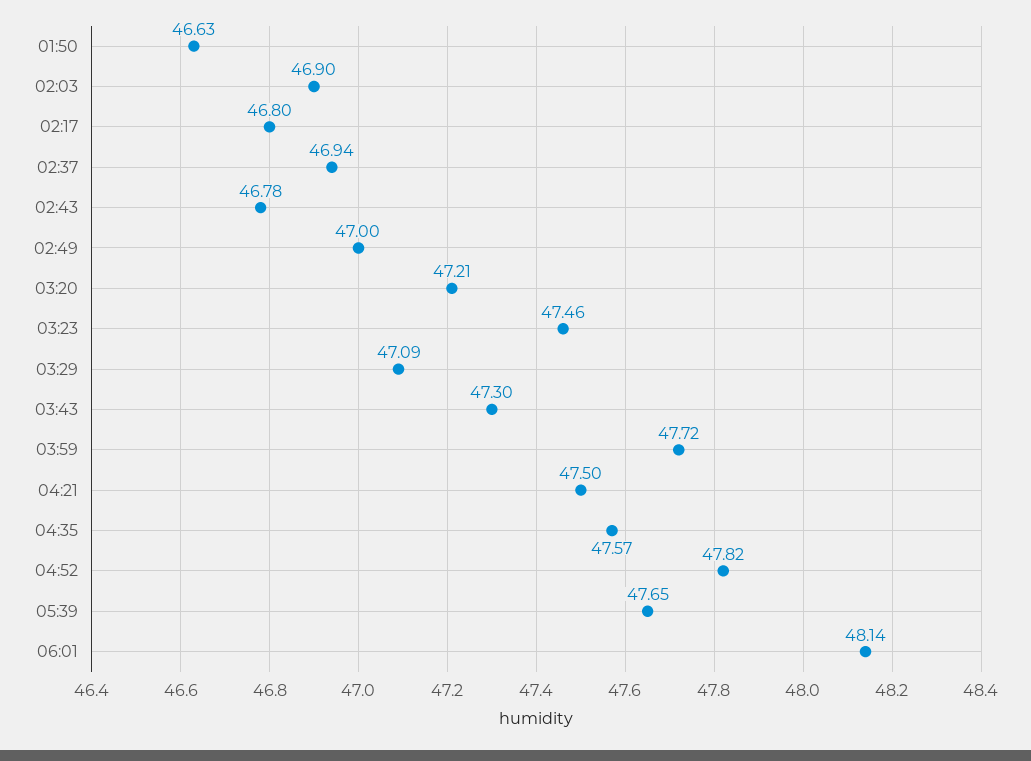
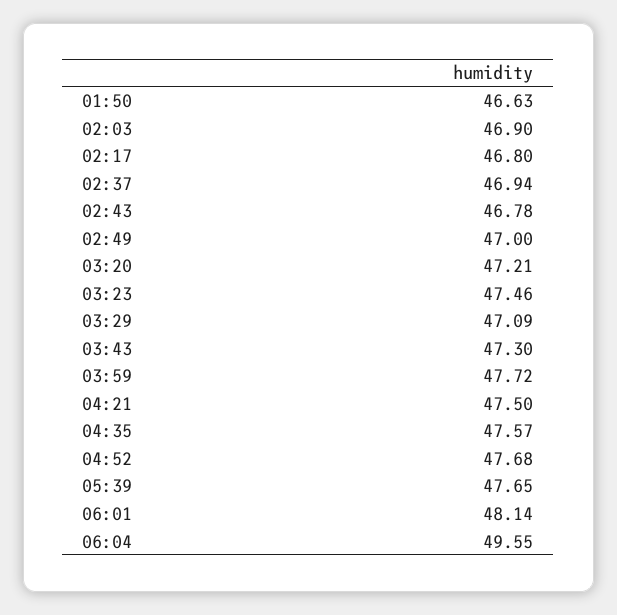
04:52: 47.82 -> 47.68
06:04: none -> 49.55

